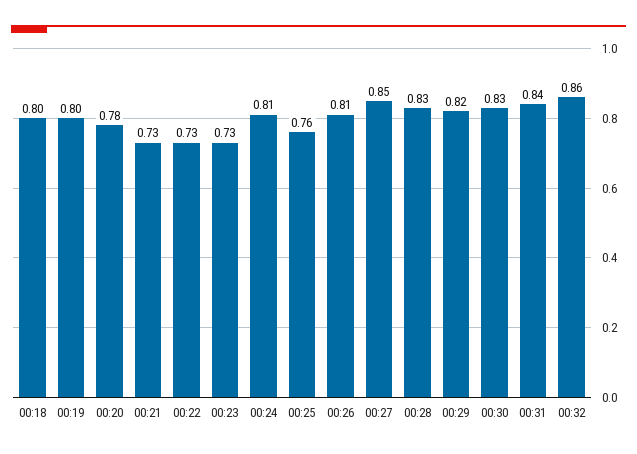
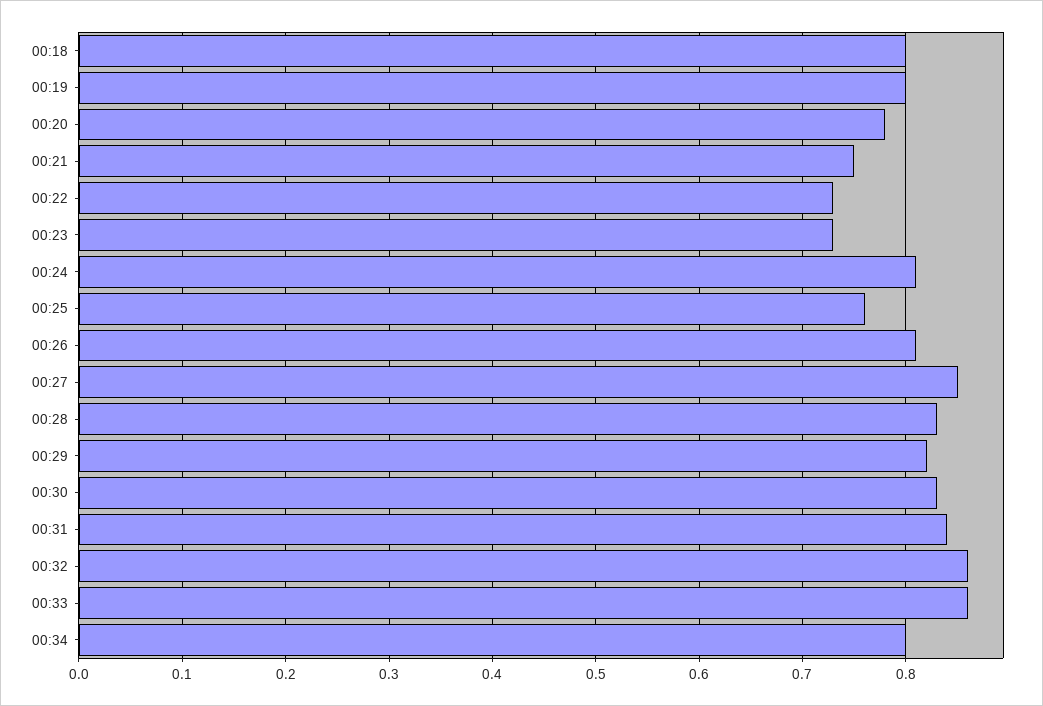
00:21: 0.73 -> 0.75
00:33: none -> 0.86
00:34: none -> 0.8

